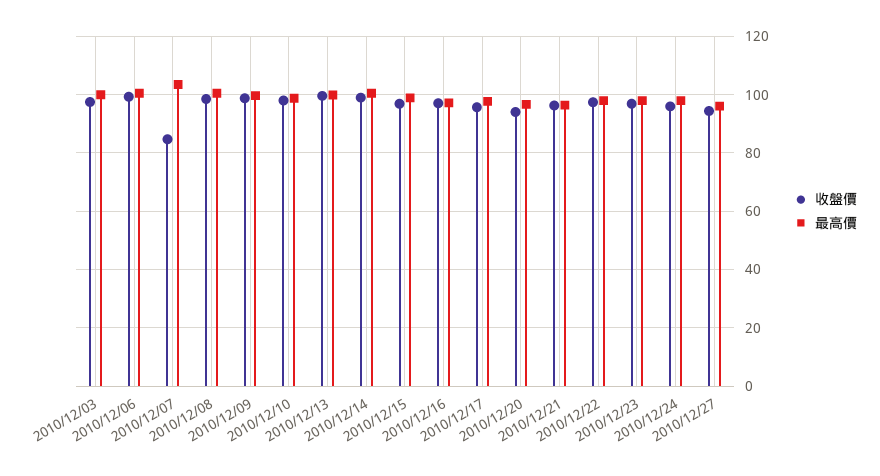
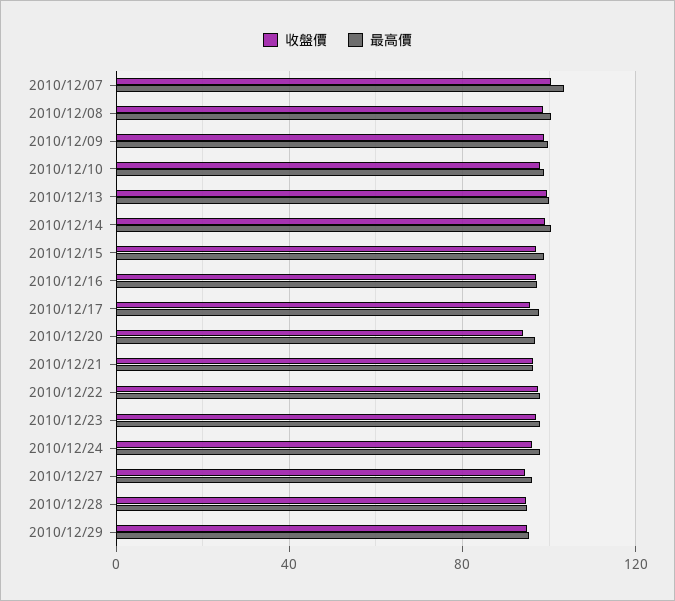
收盤價, 2010/12/03: 97.5 -> none
最高價, 2010/12/03: 100 -> none
收盤價, 2010/12/06: 100 -> none
最高價, 2010/12/06: 100 -> none
收盤價, 2010/12/07: 85 -> 100
收盤價, 2010/12/28: none -> 95
最高價, 2010/12/28: none -> 95
收盤價, 2010/12/29: none -> 95
最高價, 2010/12/29: none -> 95

